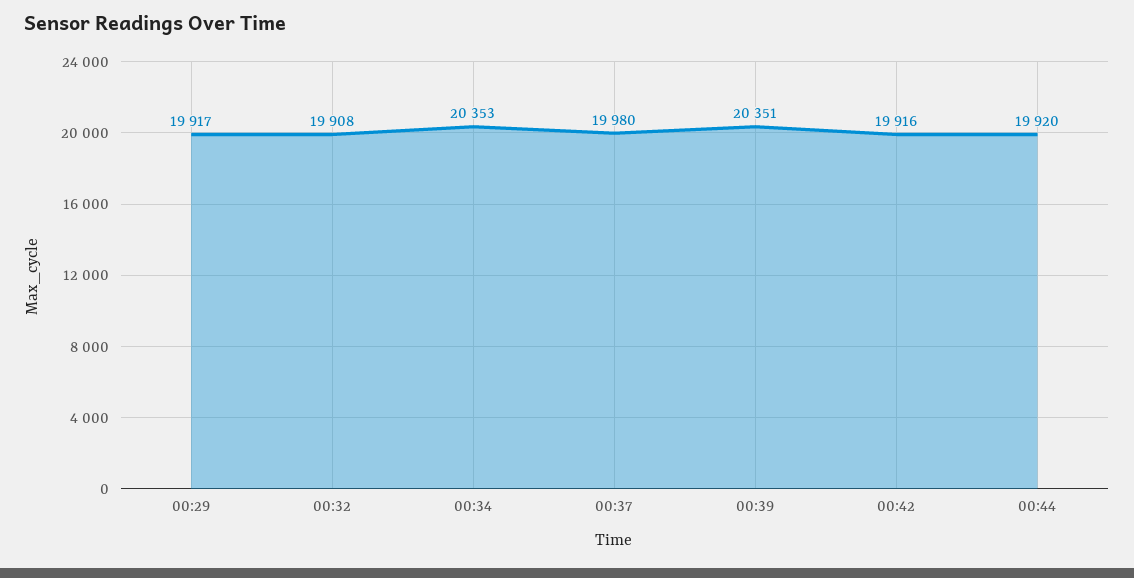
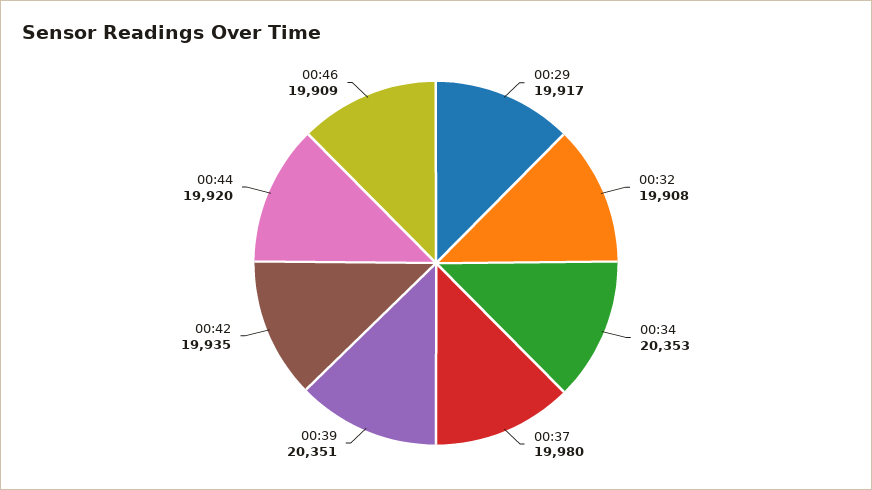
00:42: 19916 -> 19935
00:46: none -> 19909

